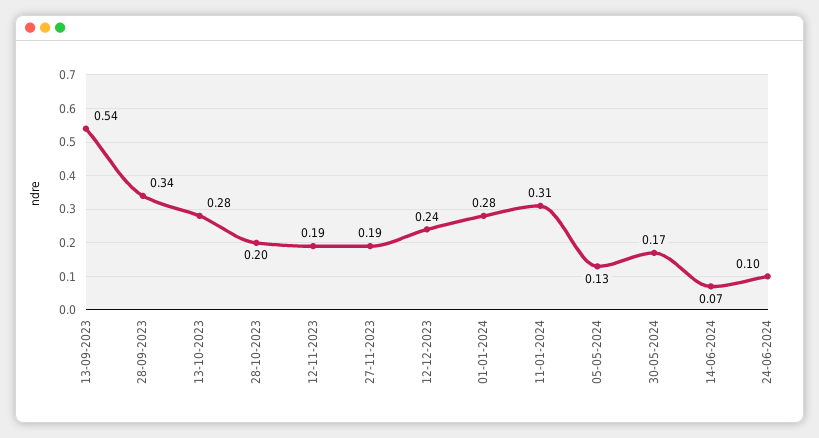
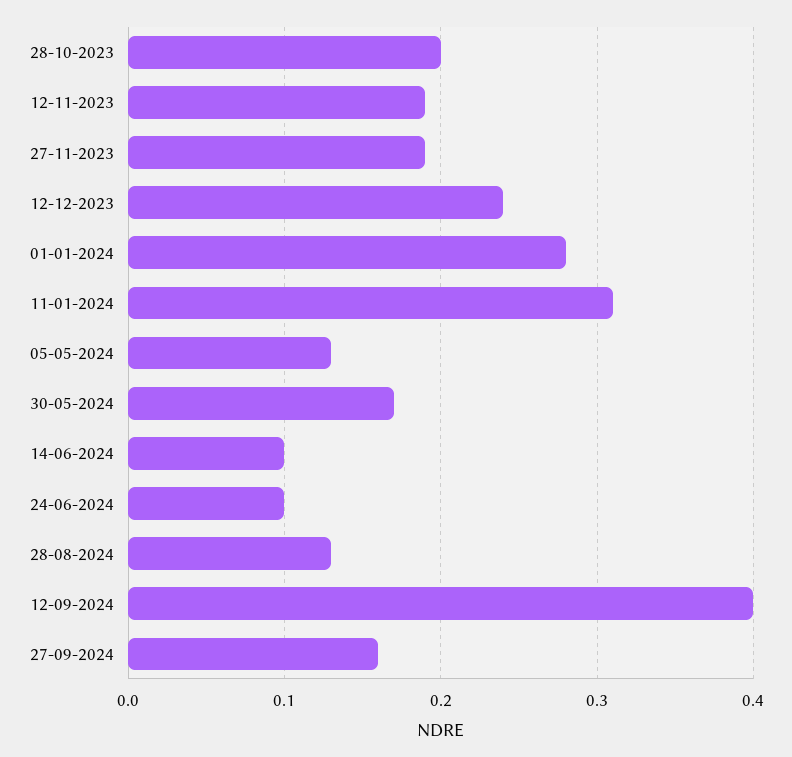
13-09-2023: 0.54 -> none
28-09-2023: 0.34 -> none
13-10-2023: 0.28 -> none
14-06-2024: 0.07 -> 0.1
28-08-2024: none -> 0.13
12-09-2024: none -> 0.4
27-09-2024: none -> 0.16

